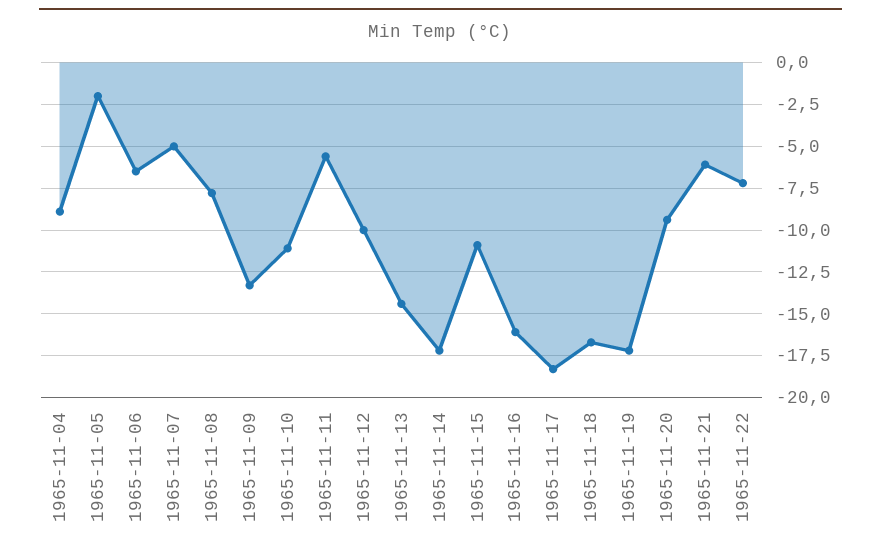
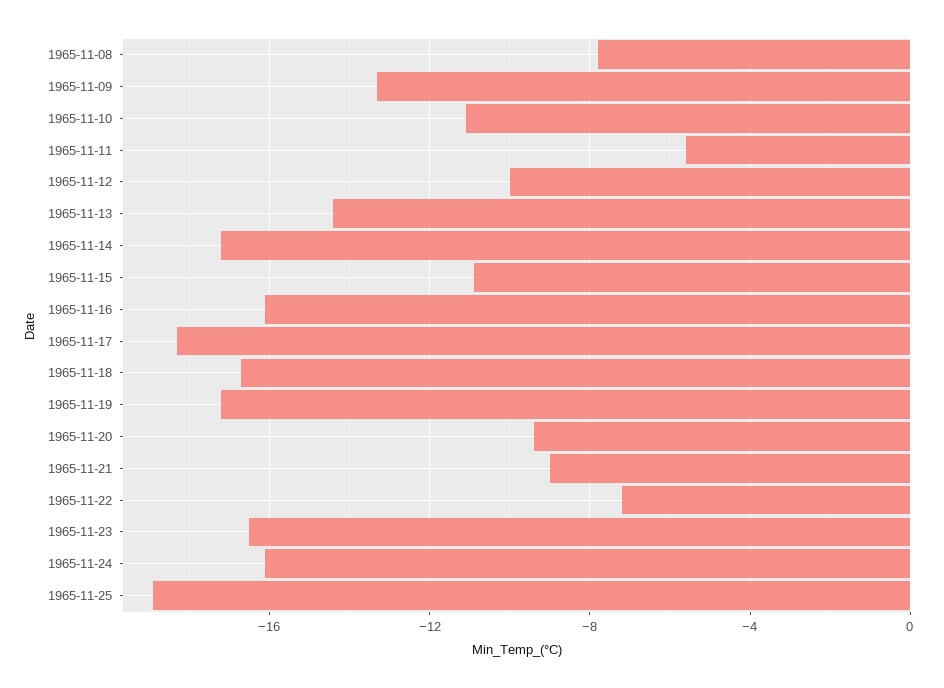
1965-11-04: -9 -> none
1965-11-05: -2 -> none
1965-11-06: -6.5 -> none
1965-11-07: -5 -> none
1965-11-21: -6 -> -9
1965-11-23: none -> -16.5
1965-11-24: none -> -16
1965-11-25: none -> -19

